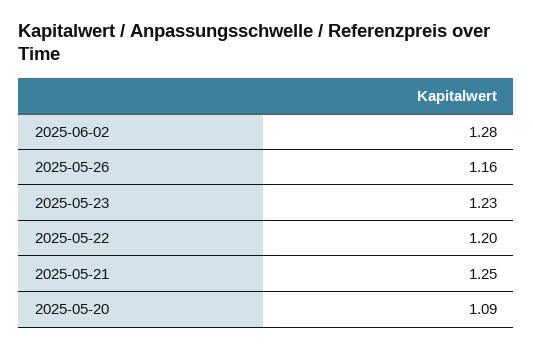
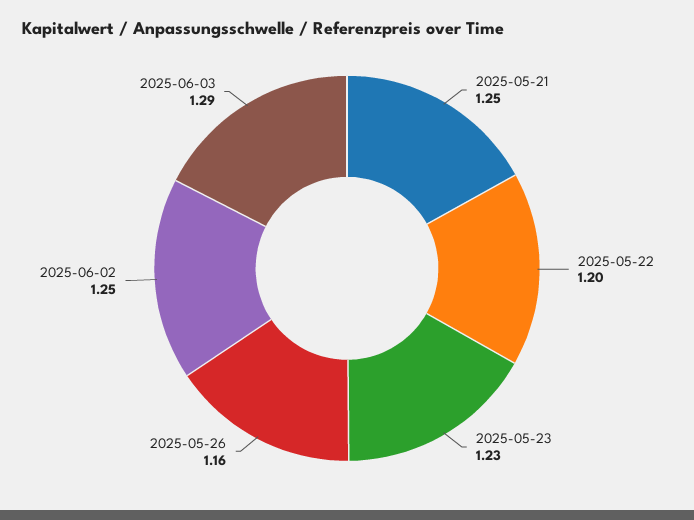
2025-06-02: 1.28 -> 1.25
2025-05-20: 1.09 -> none
2025-06-03: none -> 1.29

